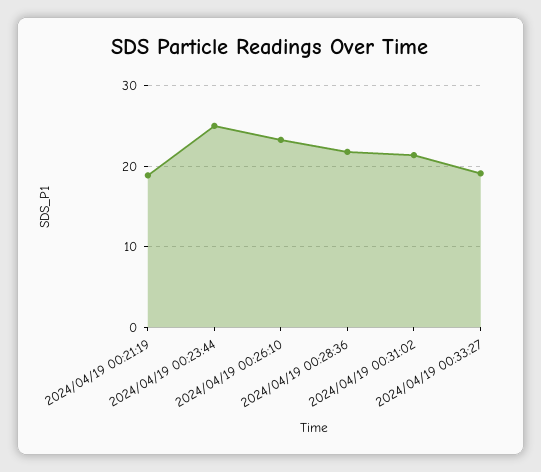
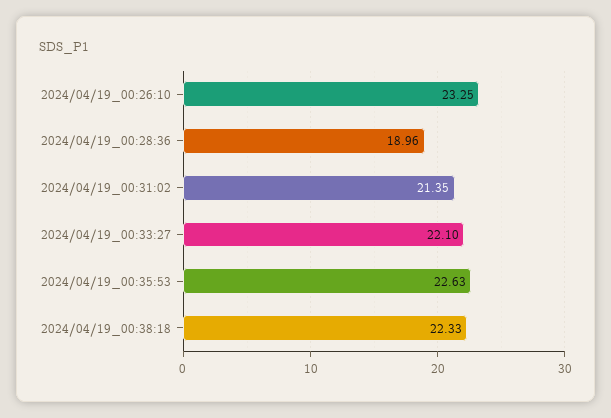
2024/04/19 00:21:19: 19 -> none
2024/04/19 00:23:44: 25 -> none
2024/04/19 00:28:36: 22 -> 18.96
2024/04/19 00:33:27: 19 -> 22.1
2024/04/19_00:35:53: none -> 22.63
2024/04/19_00:38:18: none -> 22.33

